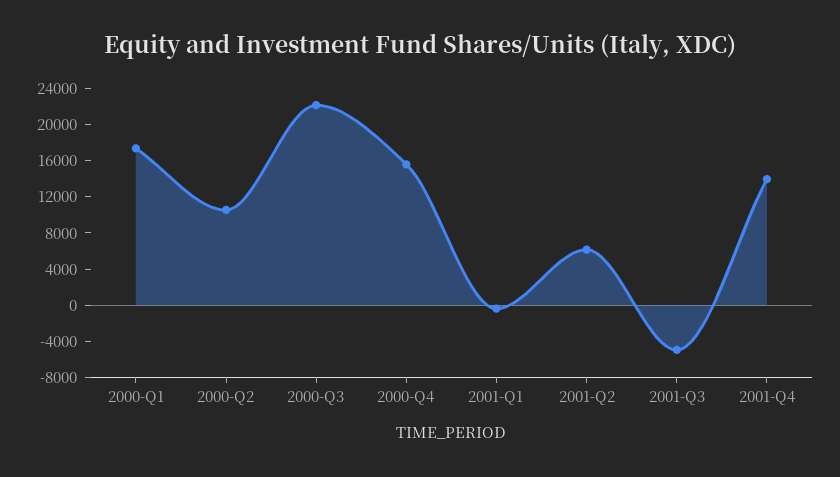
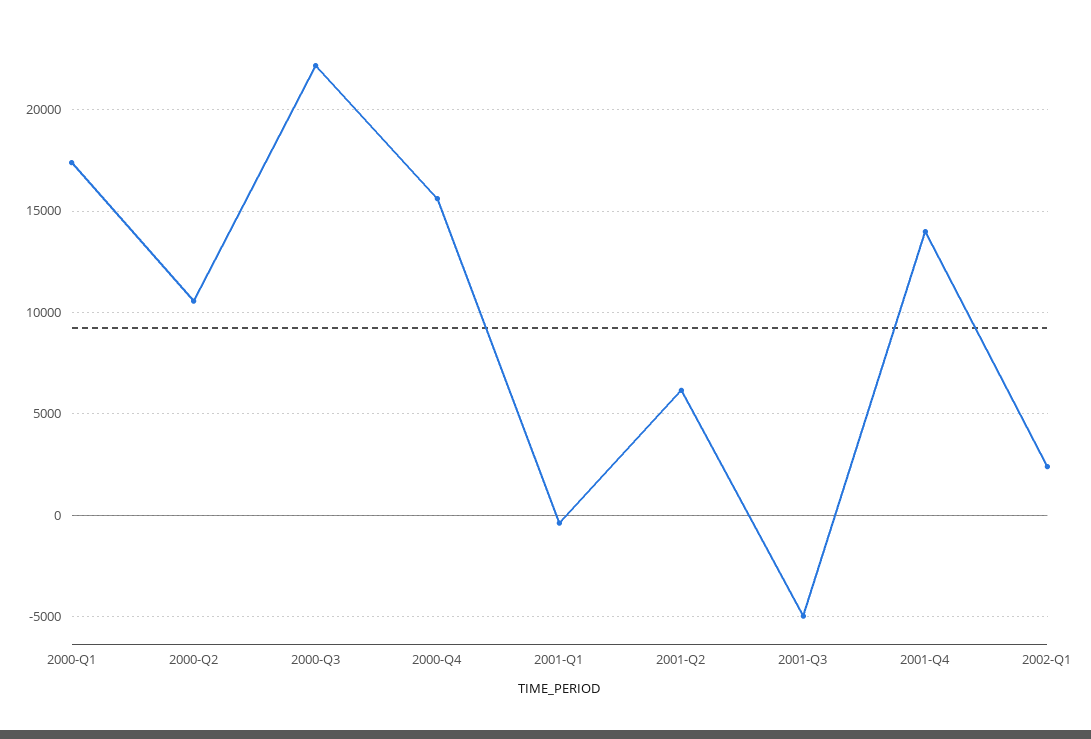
2002-Q1: none -> 2500

